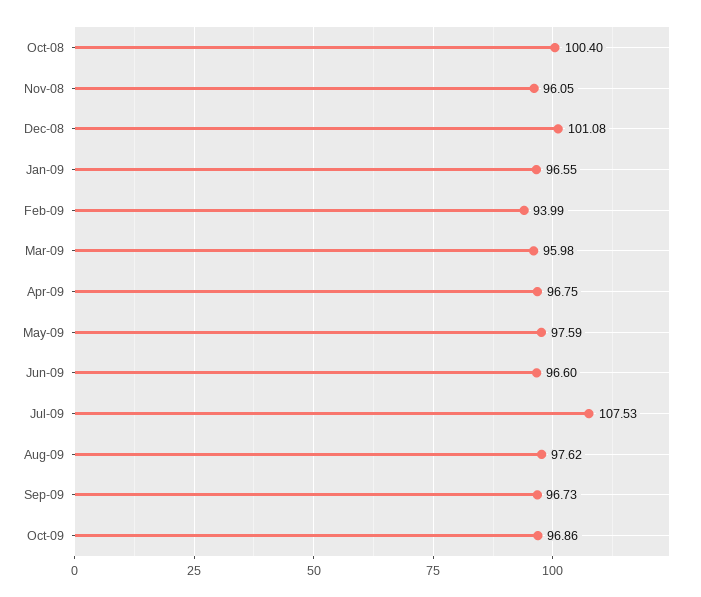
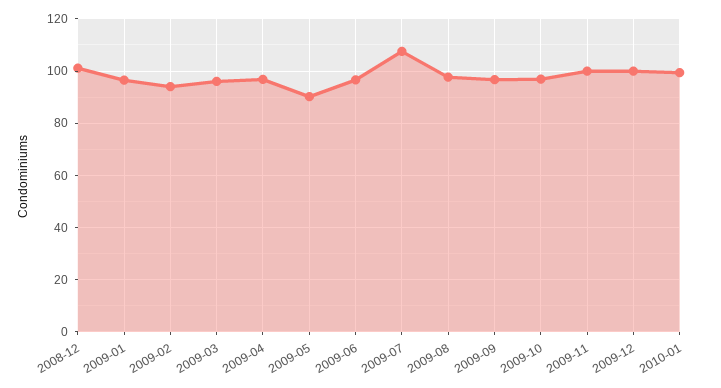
Oct-08: 100.4 -> none
Nov-08: 96.05 -> none
May-09: 97.59 -> 90
2009-11: none -> 100
2009-12: none -> 100
2010-01: none -> 100

